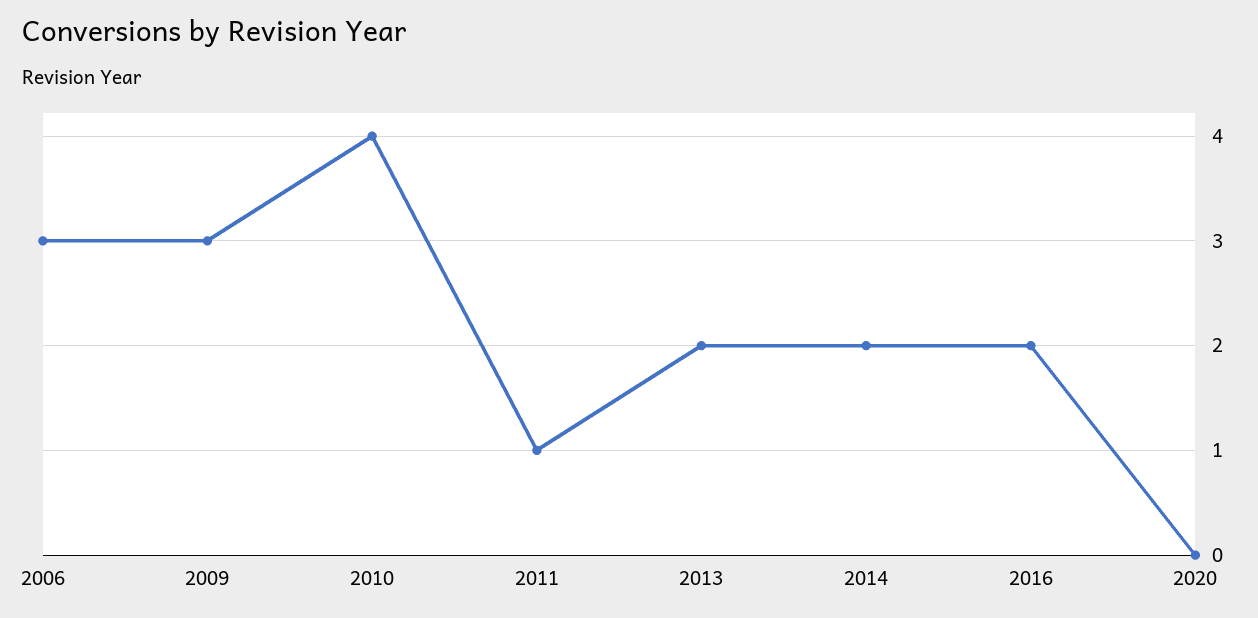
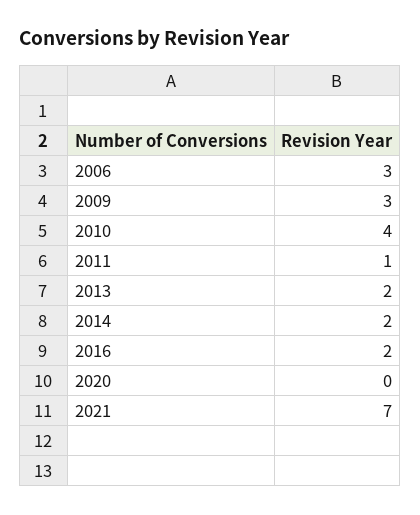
2021: none -> 7

